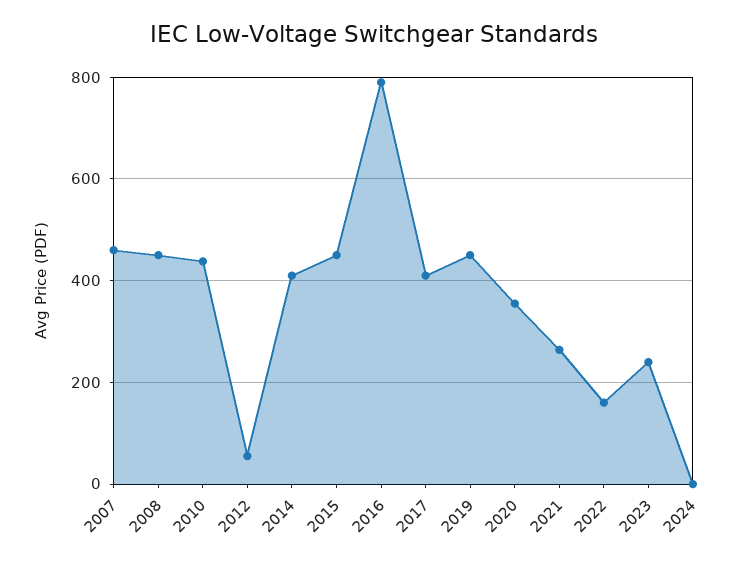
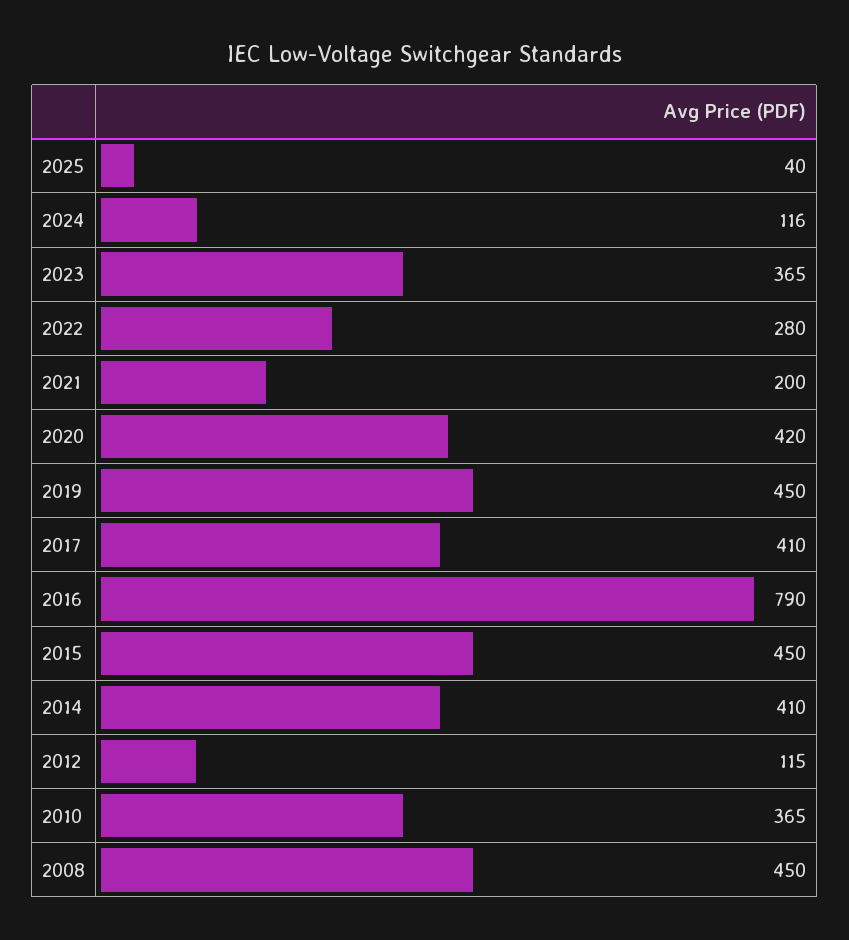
2007: 460 -> none
2010: 440 -> 365
2012: 60 -> 115
2020: 360 -> 420
2021: 260 -> 200
2022: 160 -> 280
2023: 240 -> 365
2024: 0 -> 116
2025: none -> 40

